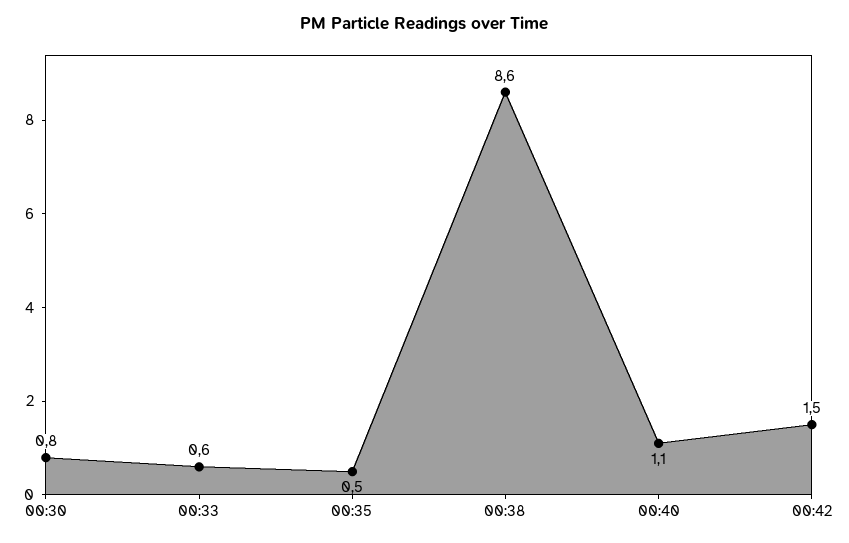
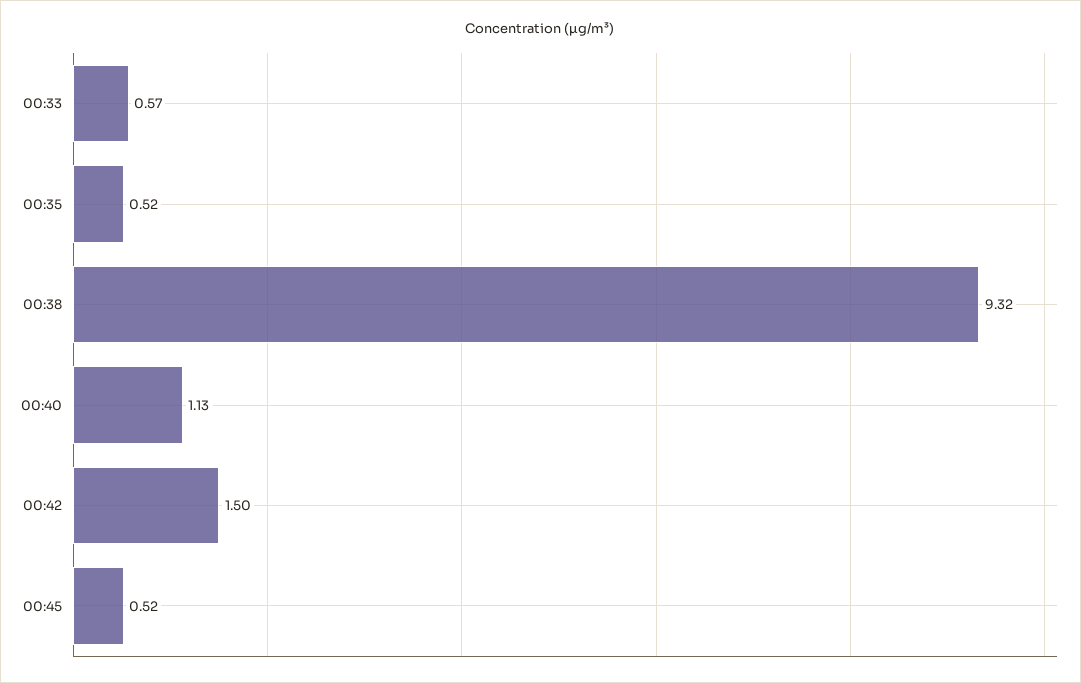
00:30: 0.8 -> none
00:38: 8.6 -> 9.32
00:45: none -> 0.52

